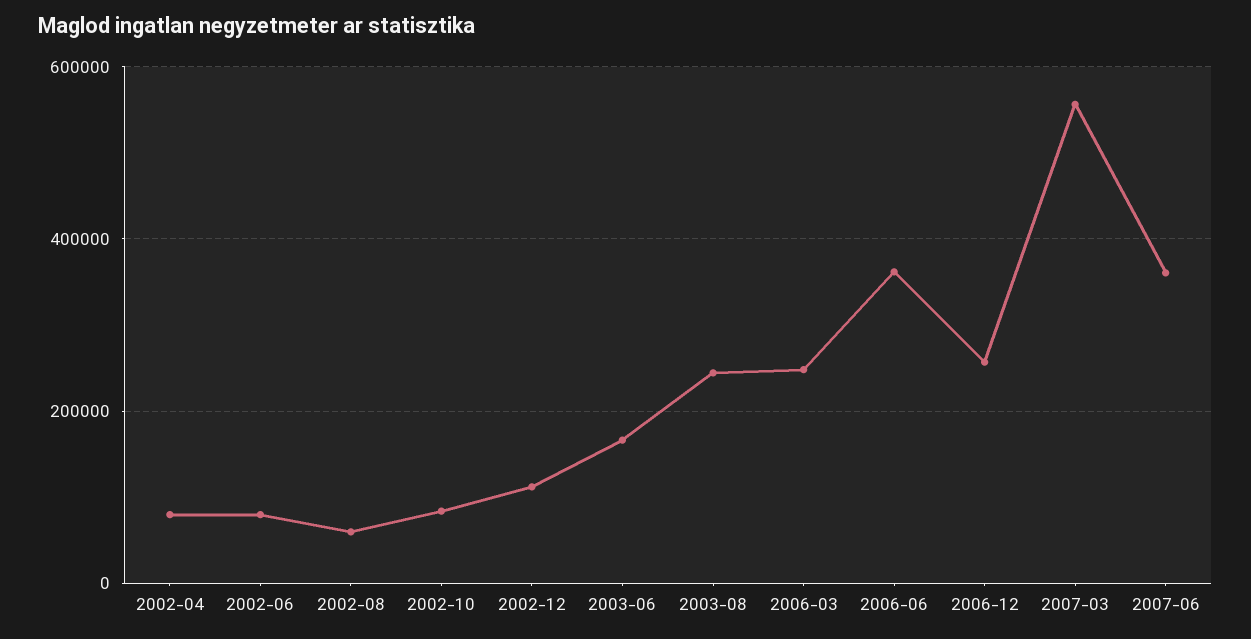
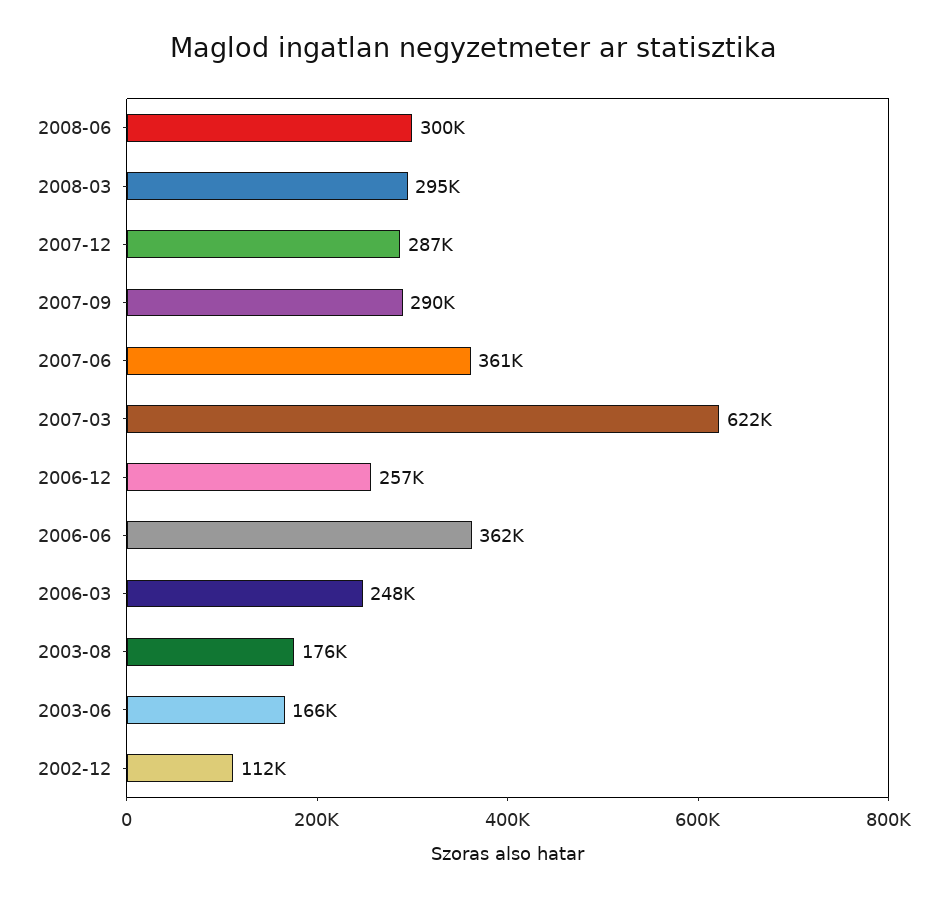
2002-04: 80000 -> none
2002-06: 80000 -> none
2002-08: 60000 -> none
2002-10: 80000 -> none
2003-08: 240000 -> 176000
2007-03: 560000 -> 622000
2008-06: none -> 300000
2008-03: none -> 295000
2007-12: none -> 287000
2007-09: none -> 290000

